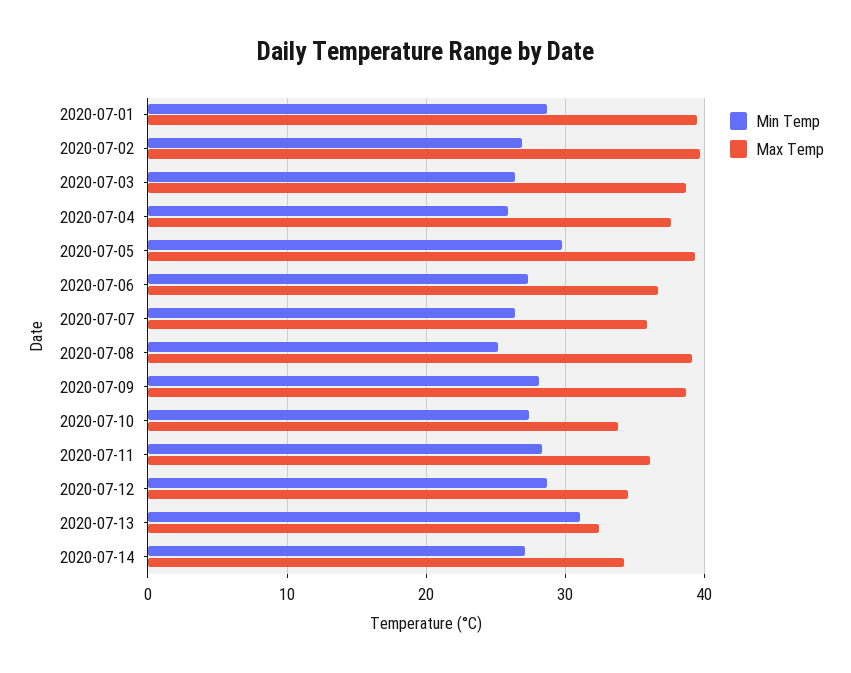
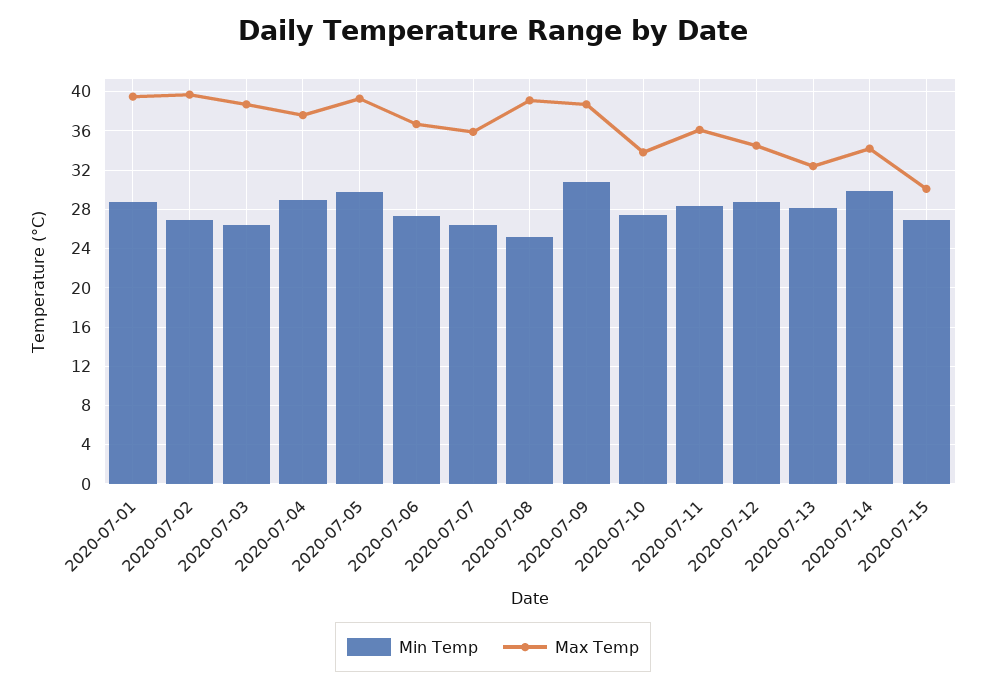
Min Temp, 2020-07-04: 26 -> 29
Min Temp, 2020-07-09: 28 -> 31
Min Temp, 2020-07-13: 31 -> 28
Min Temp, 2020-07-14: 27 -> 30
Min Temp, 2020-07-15: none -> 27
Max Temp, 2020-07-15: none -> 30

